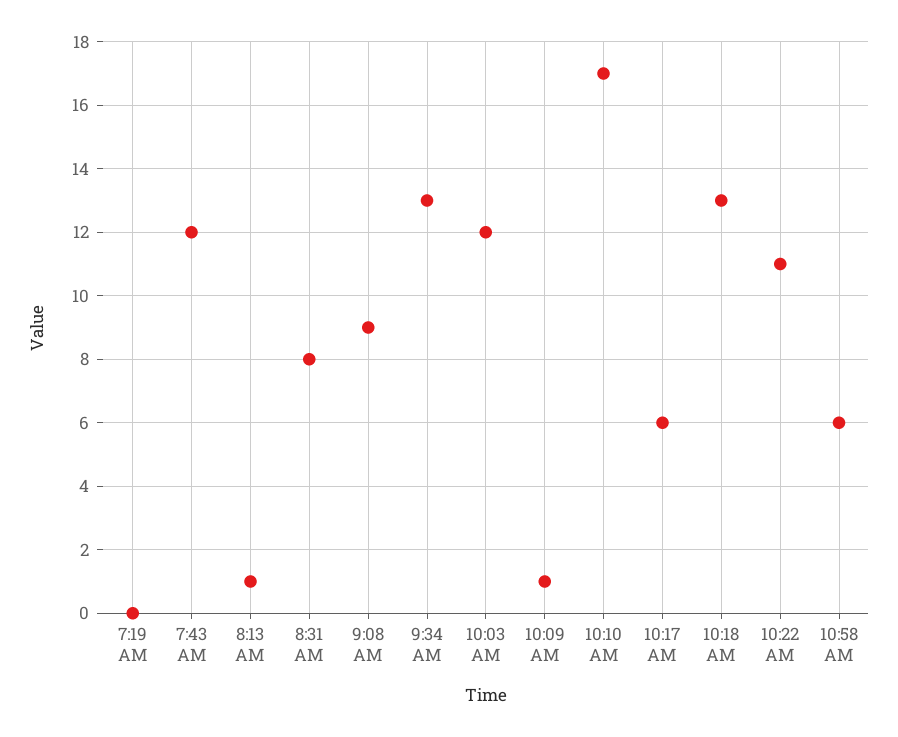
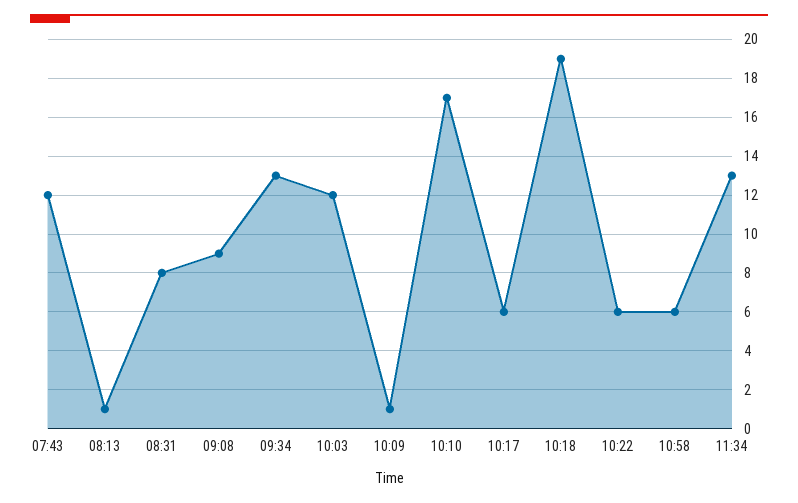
7:19 AM: 0 -> none
10:18 AM: 13 -> 19
10:22 AM: 11 -> 6
11:34: none -> 13

